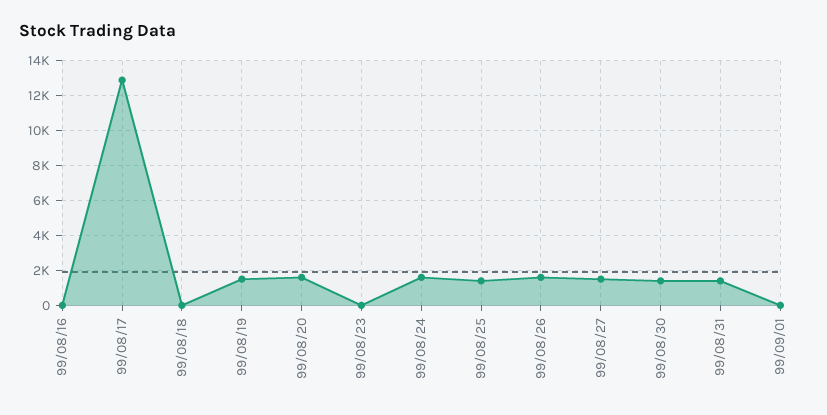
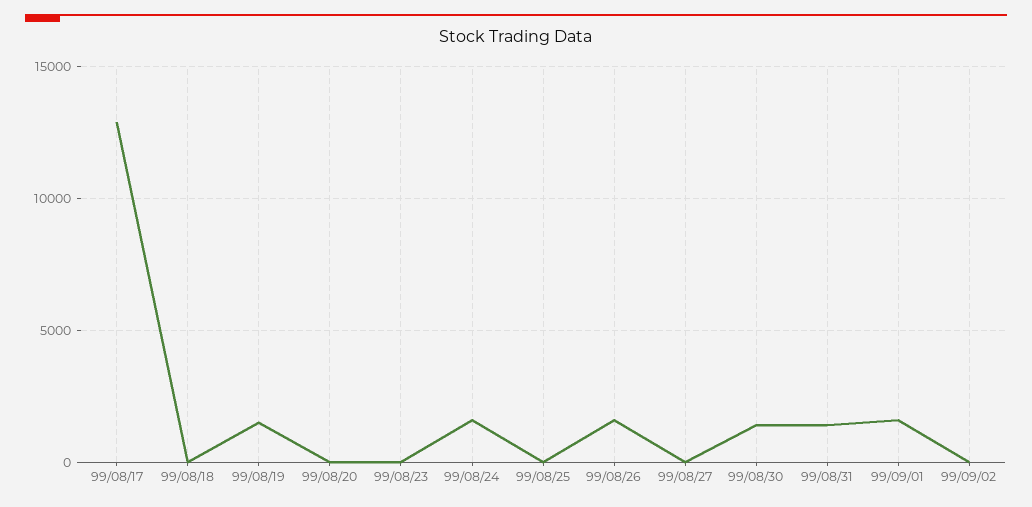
99/08/16: 0 -> none
99/08/20: 1500 -> 0
99/08/25: 1500 -> 0
99/08/27: 1500 -> 0
99/09/01: 0 -> 1500
99/09/02: none -> 0

